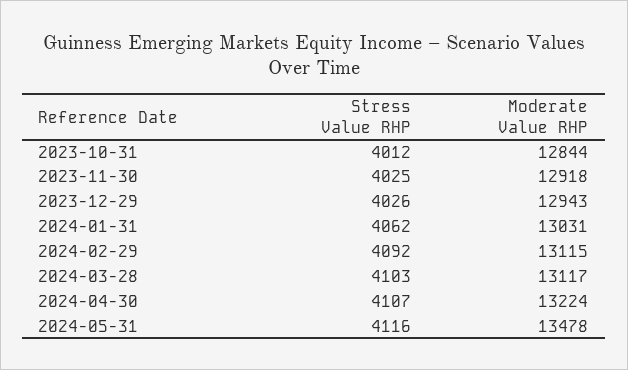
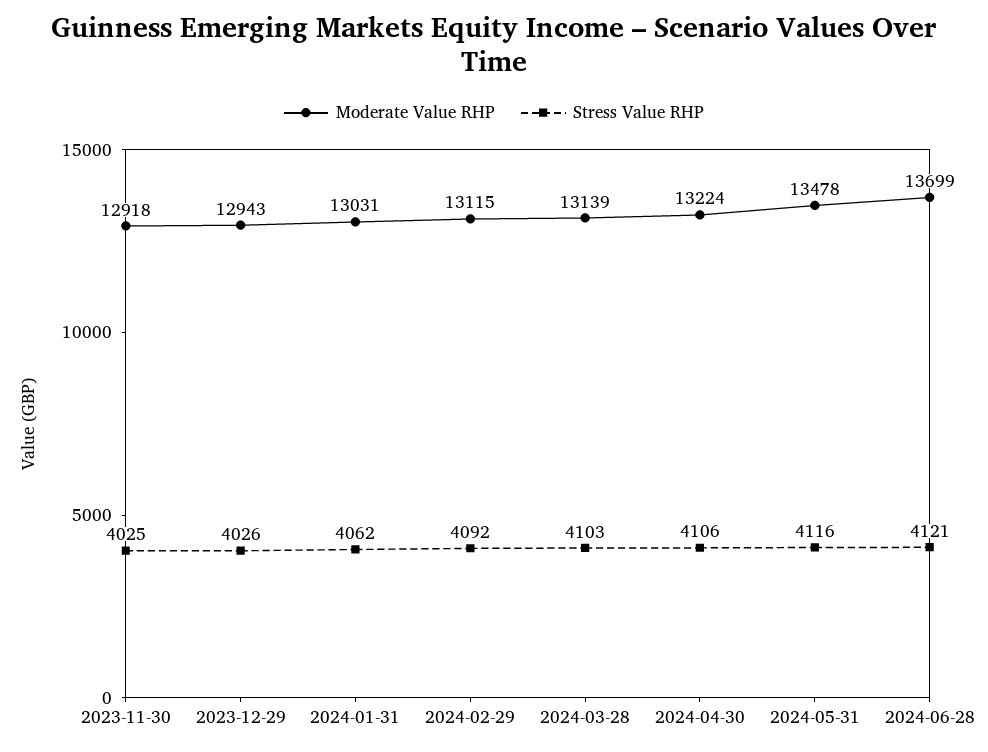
Stress Value RHP, 2023-10-31: 4012 -> none
Moderate Value RHP, 2023-10-31: 12844 -> none
Moderate Value RHP, 2024-03-28: 13117 -> 13139
Stress Value RHP, 2024-04-30: 4107 -> 4106
Moderate Value RHP, 2024-06-28: none -> 13699
Stress Value RHP, 2024-06-28: none -> 4121

